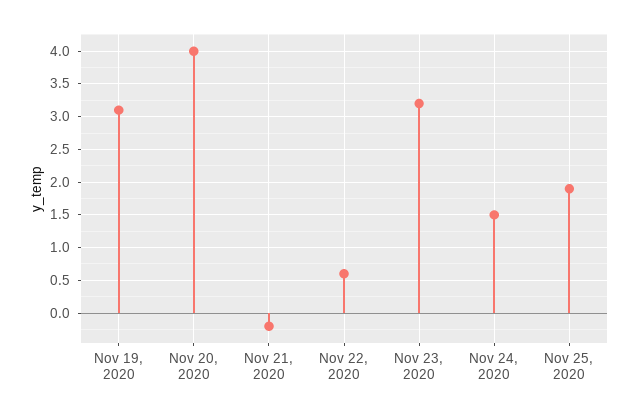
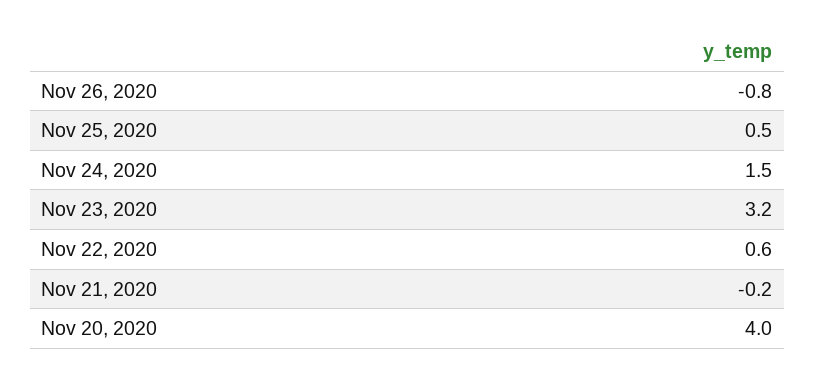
Nov 19, 2020: 3.1 -> none
Nov 25, 2020: 1.9 -> 0.5
Nov 26, 2020: none -> -0.8

